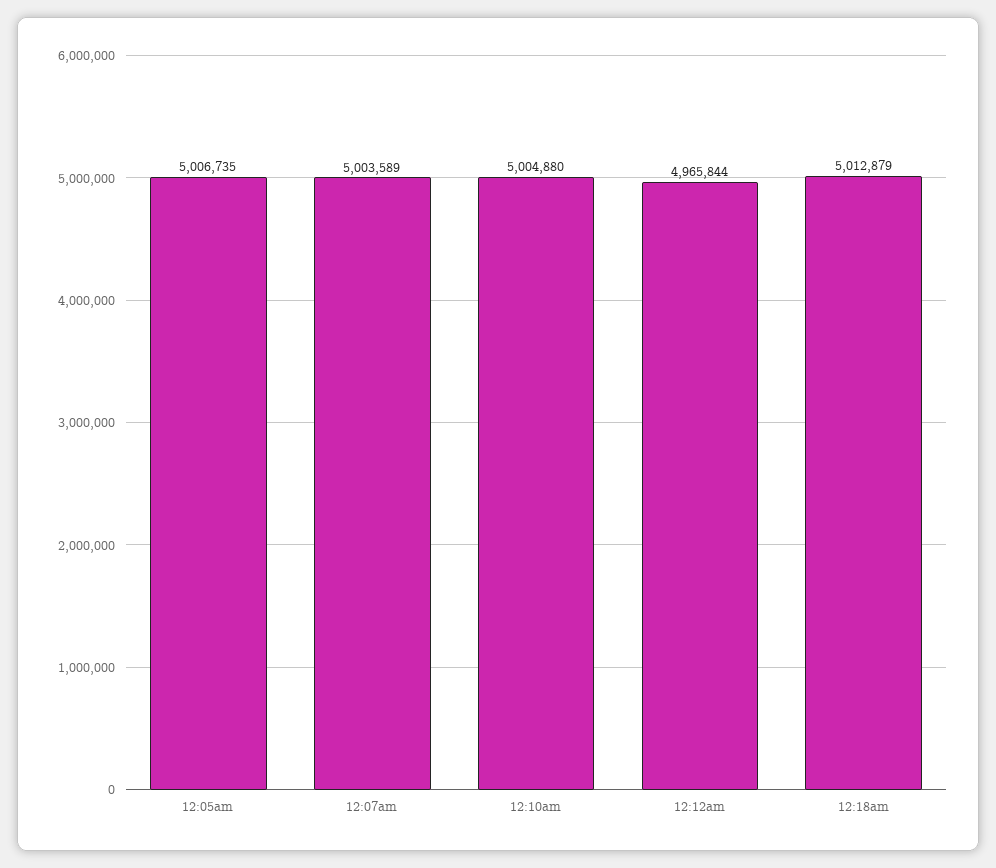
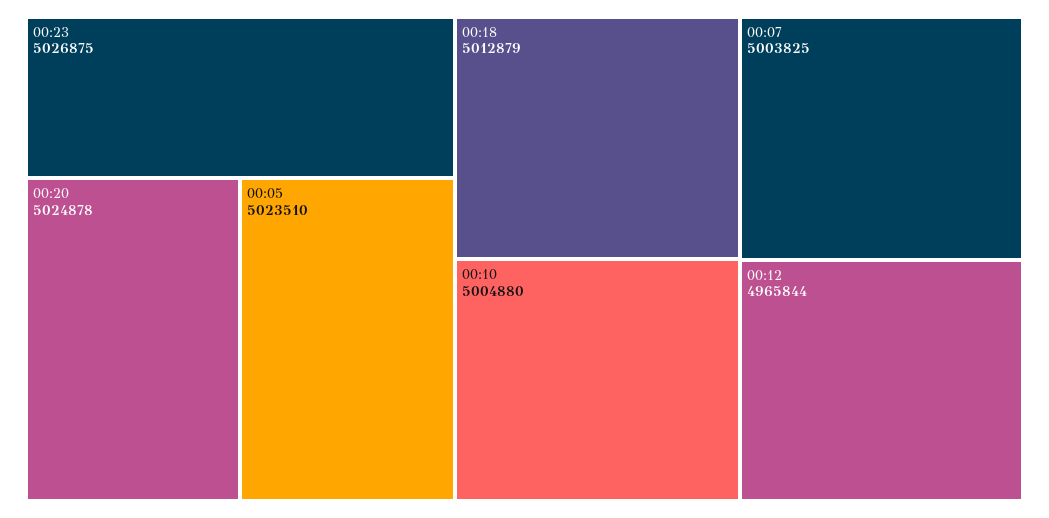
12:05am: 5006735 -> 5023510
12:07am: 5003589 -> 5003825
00:23: none -> 5026875
00:20: none -> 5024878

